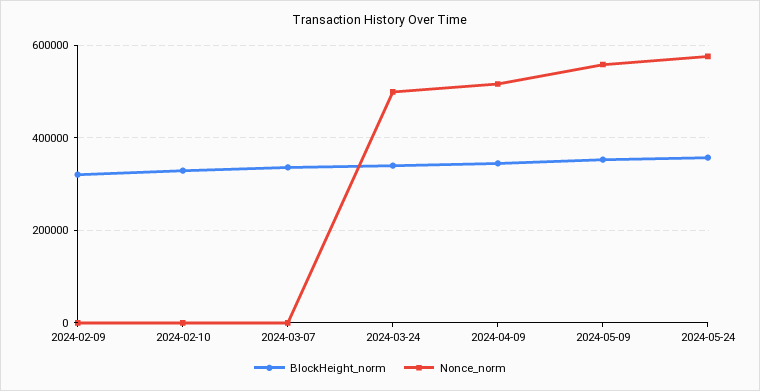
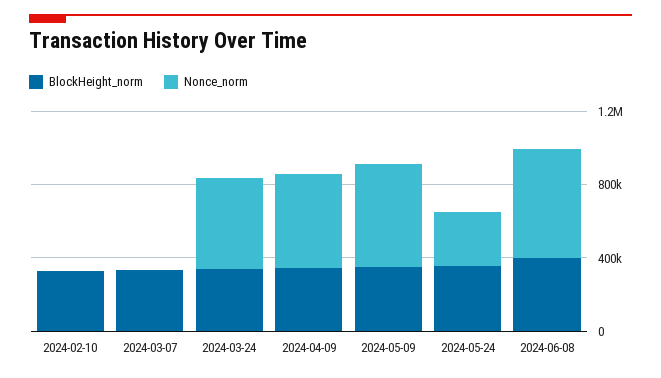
BlockHeight_norm, 2024-02-09: 320000 -> none
Nonce_norm, 2024-02-09: 0 -> none
Nonce_norm, 2024-05-24: 580000 -> 300000
BlockHeight_norm, 2024-06-08: none -> 400000
Nonce_norm, 2024-06-08: none -> 600000

